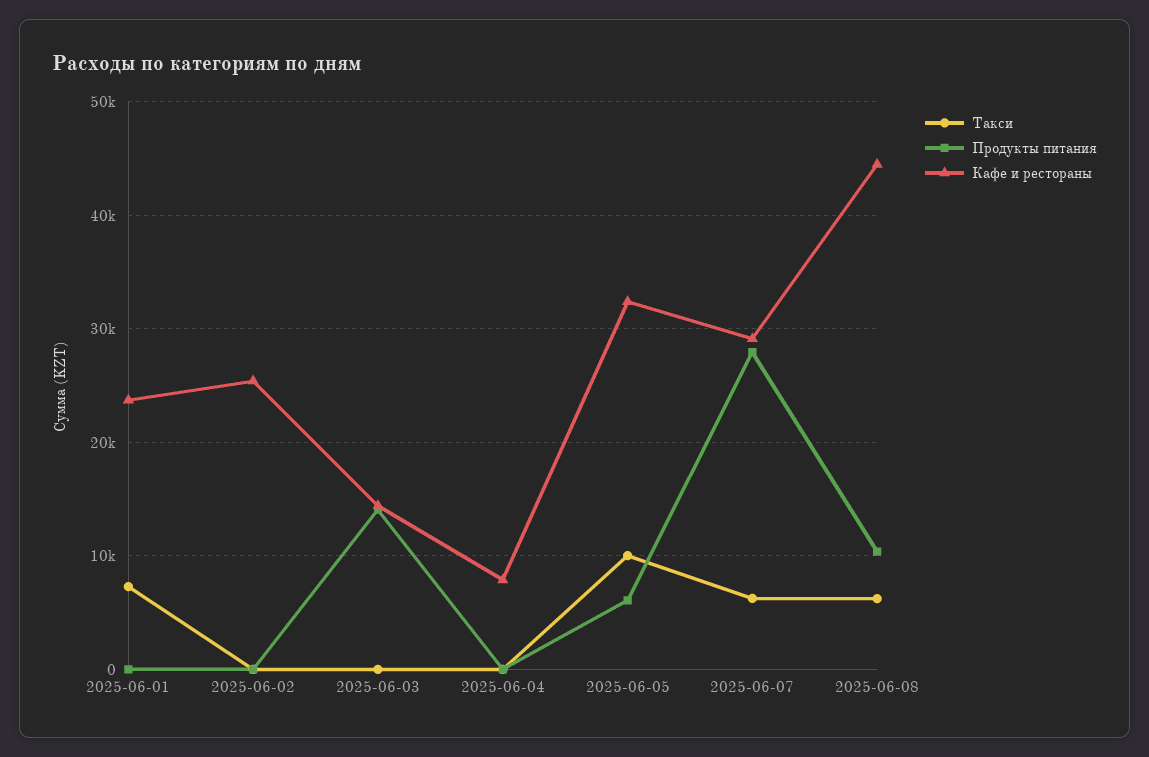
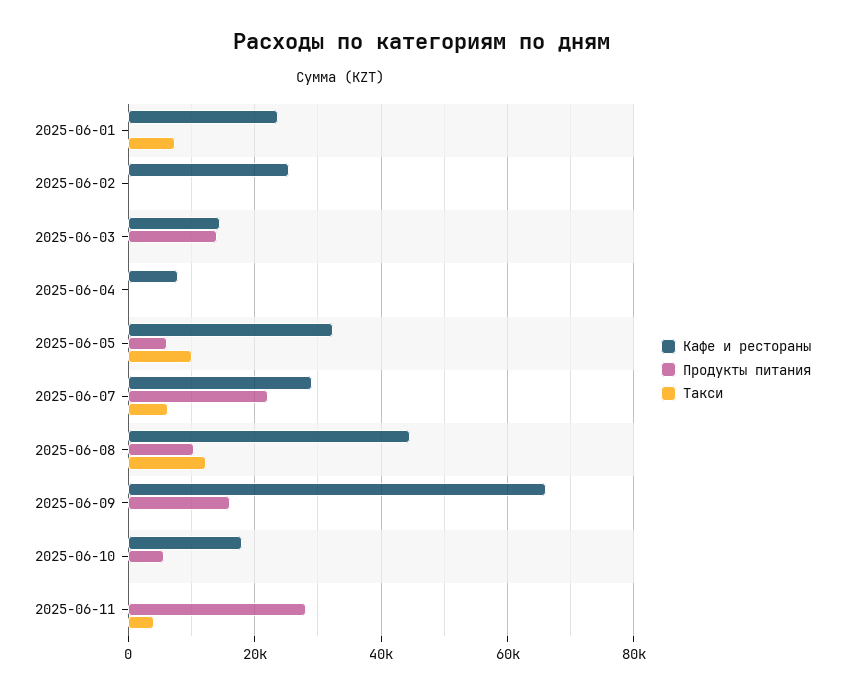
Продукты питания, 2025-06-07: 28000 -> 22000
Такси, 2025-06-08: 6000 -> 12000
Кафе и рестораны, 2025-06-09: none -> 66000
Продукты питания, 2025-06-09: none -> 16000
Такси, 2025-06-09: none -> 0
Кафе и рестораны, 2025-06-10: none -> 18000
Продукты питания, 2025-06-10: none -> 6000
Такси, 2025-06-10: none -> 0
Кафе и рестораны, 2025-06-11: none -> 0
Продукты питания, 2025-06-11: none -> 28000
Такси, 2025-06-11: none -> 4000

